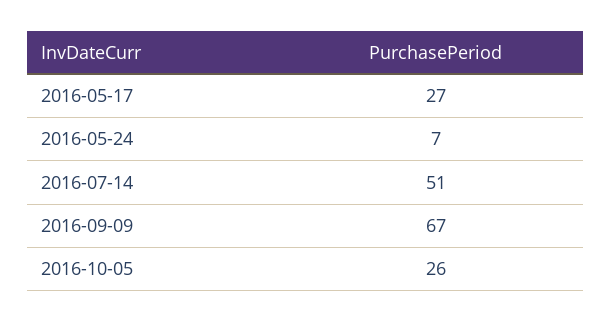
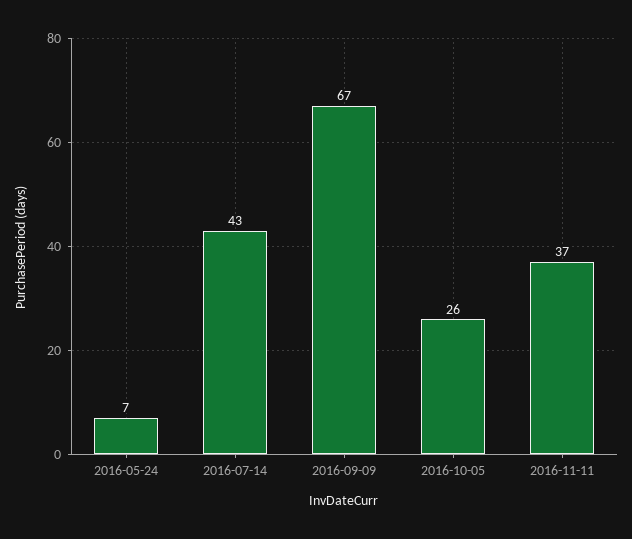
2016-05-17: 27 -> none
2016-07-14: 51 -> 43
2016-11-11: none -> 37

